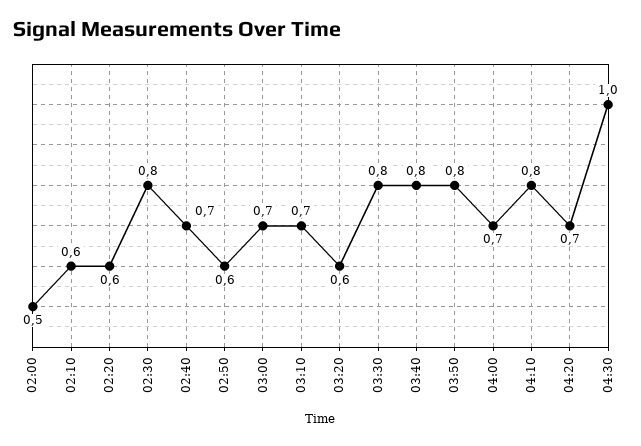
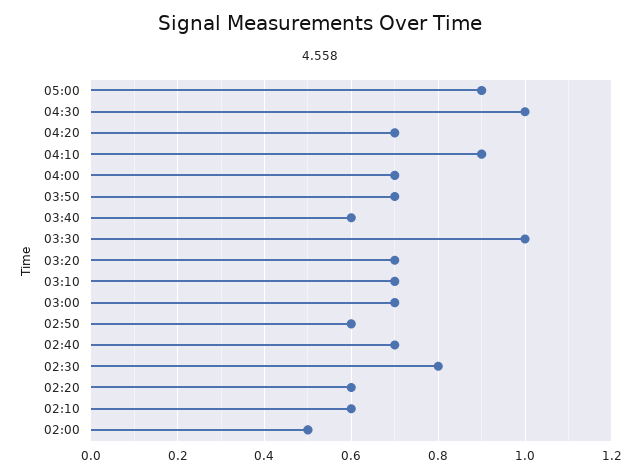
03:20: 0.6 -> 0.7
03:30: 0.8 -> 1
03:40: 0.8 -> 0.6
03:50: 0.8 -> 0.7
04:10: 0.8 -> 0.9
05:00: none -> 0.9

